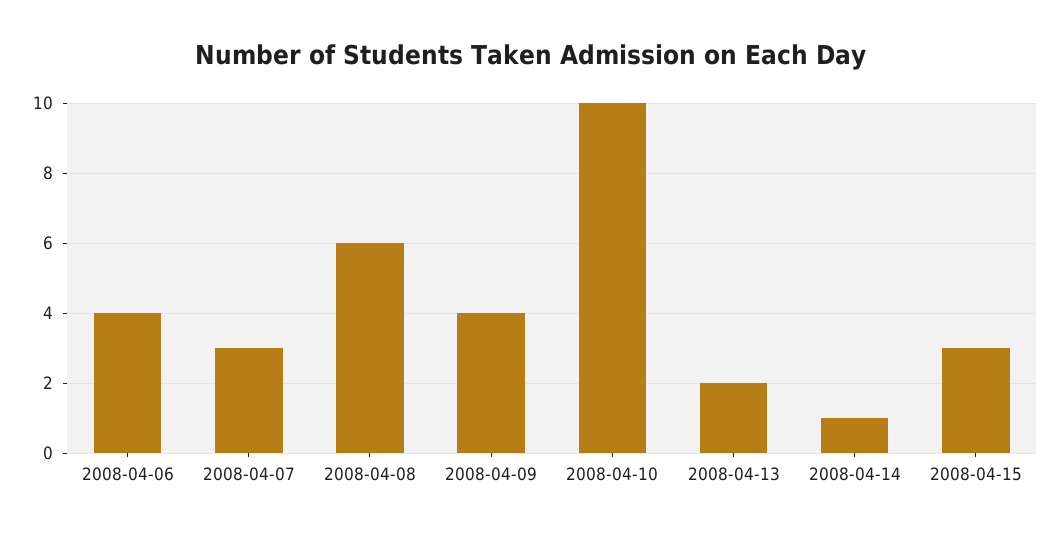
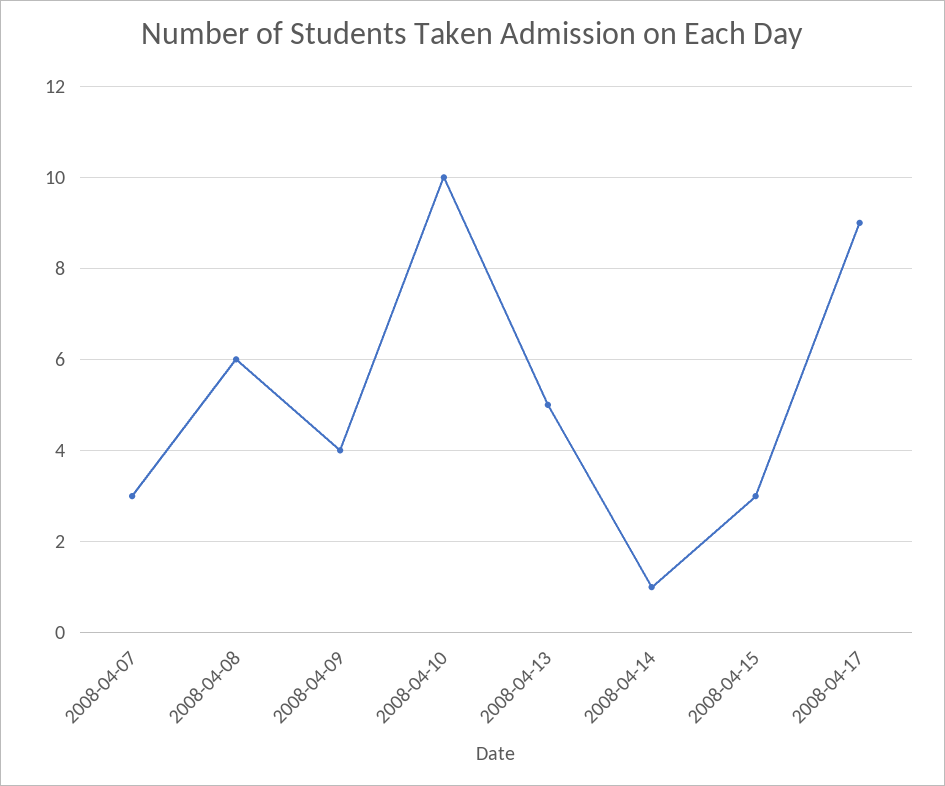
2008-04-06: 4 -> none
2008-04-13: 2 -> 5
2008-04-17: none -> 9

